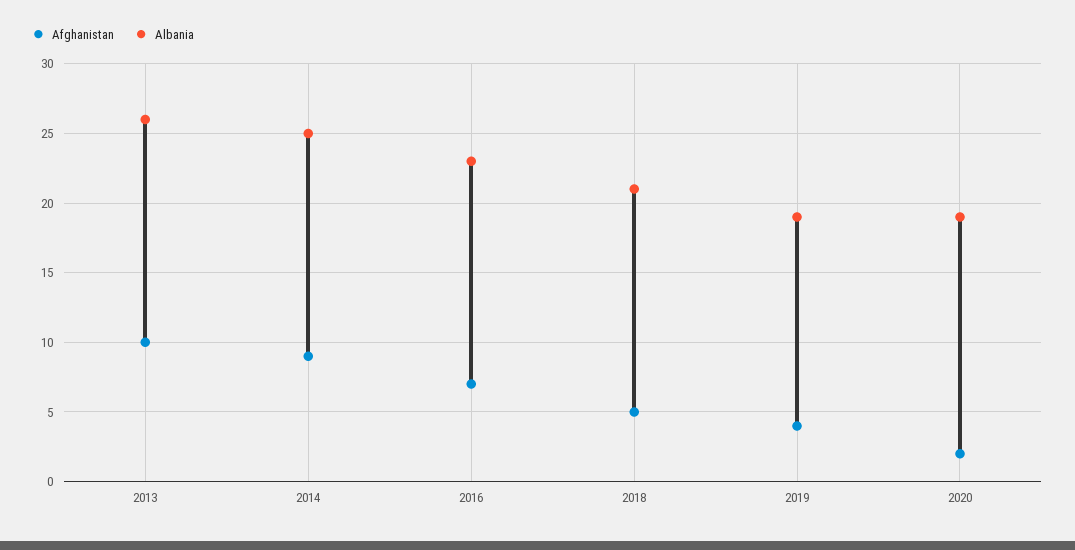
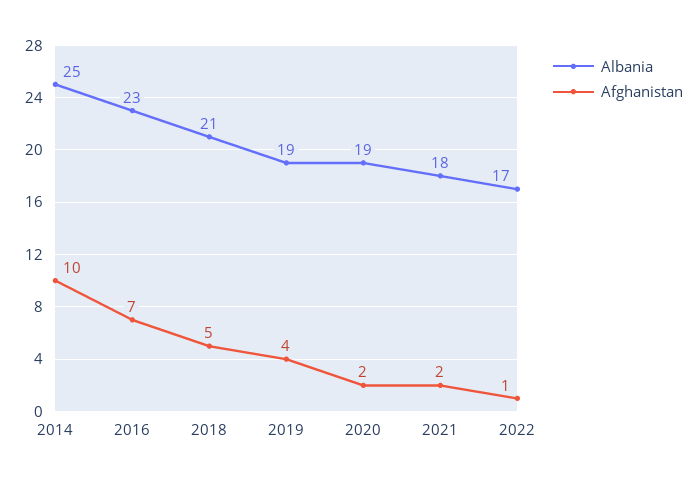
Afghanistan, 2013: 10 -> none
Albania, 2013: 26 -> none
Afghanistan, 2014: 9 -> 10
Albania, 2021: none -> 18
Afghanistan, 2021: none -> 2
Albania, 2022: none -> 17
Afghanistan, 2022: none -> 1

